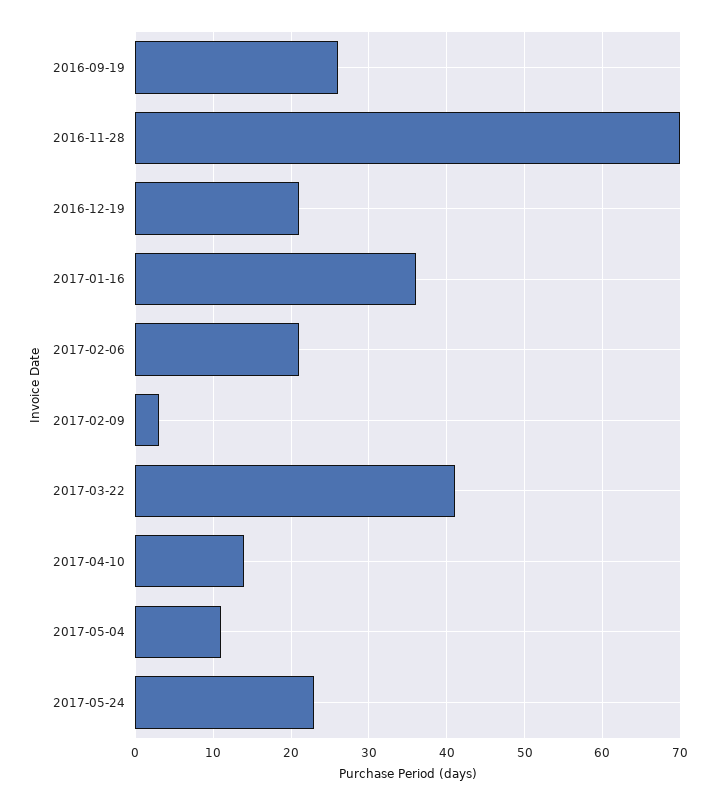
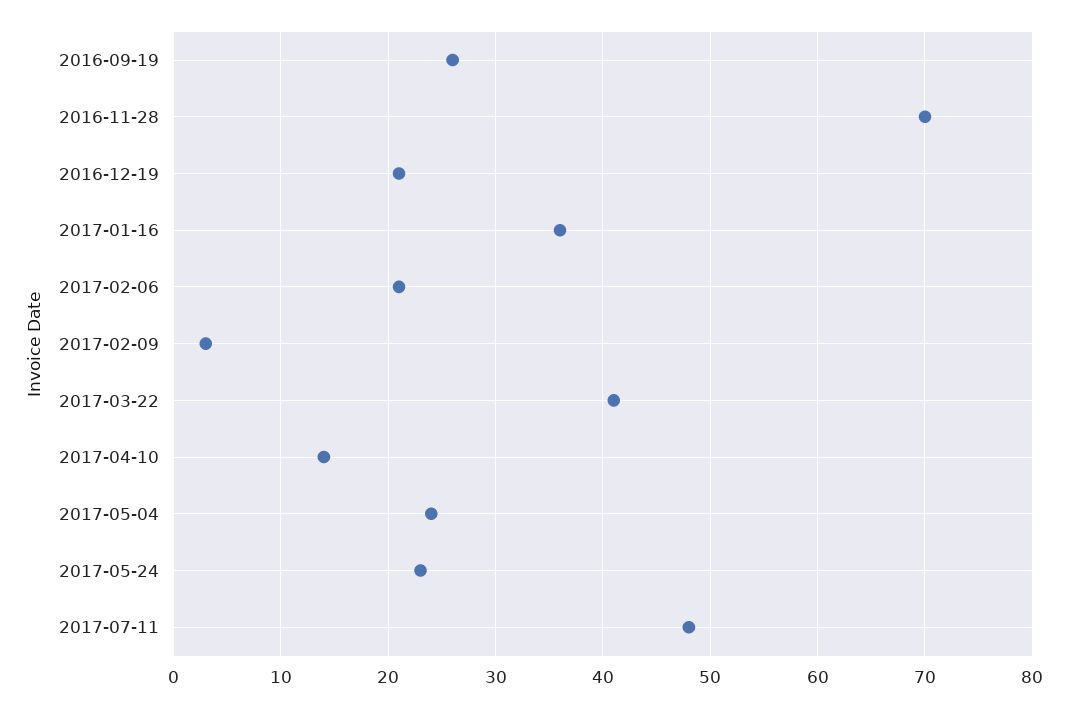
2017-05-04: 11 -> 24
2017-07-11: none -> 48

